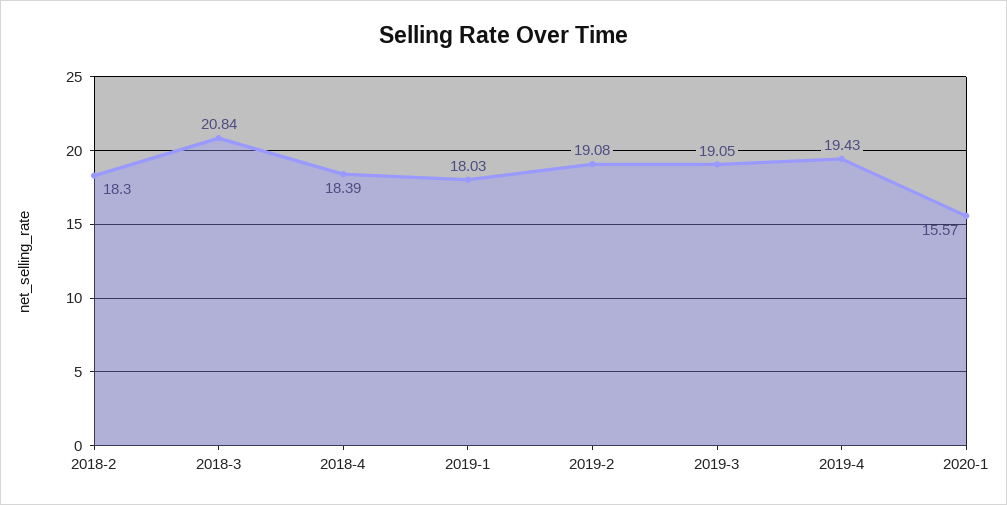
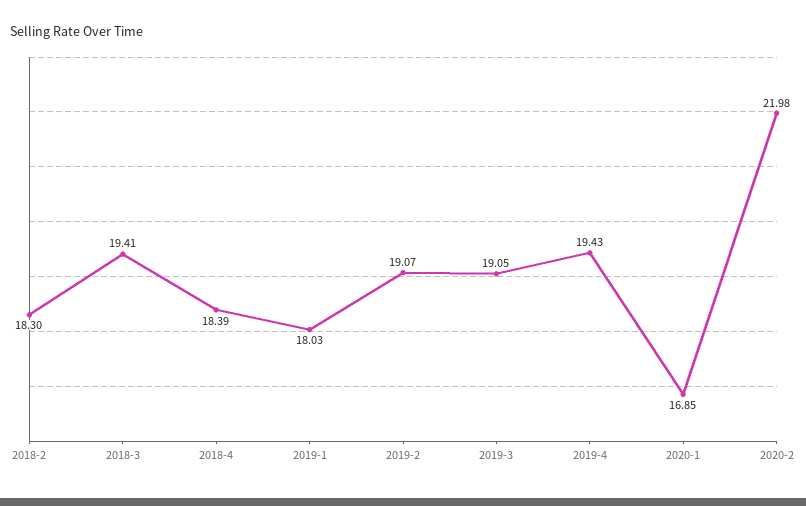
2018-3: 20.84 -> 19.41
2019-2: 19.08 -> 19.07
2020-1: 15.57 -> 16.85
2020-2: none -> 21.98

